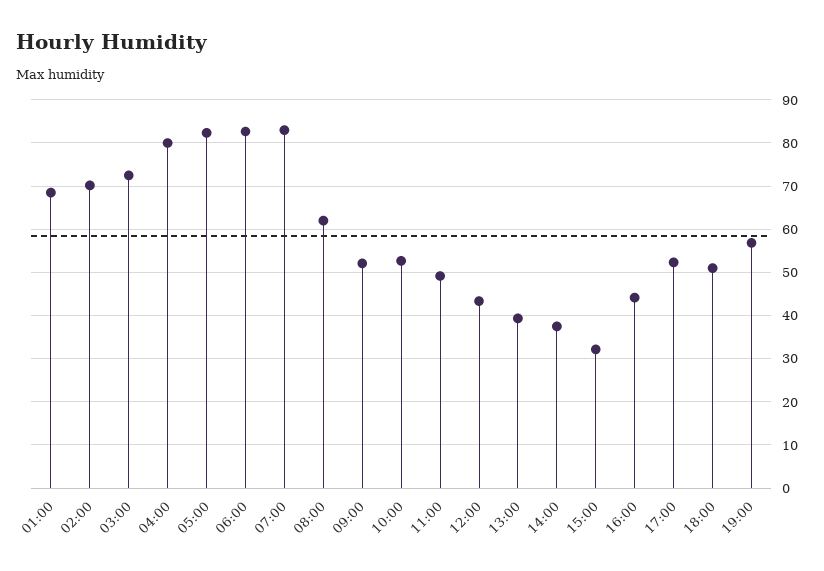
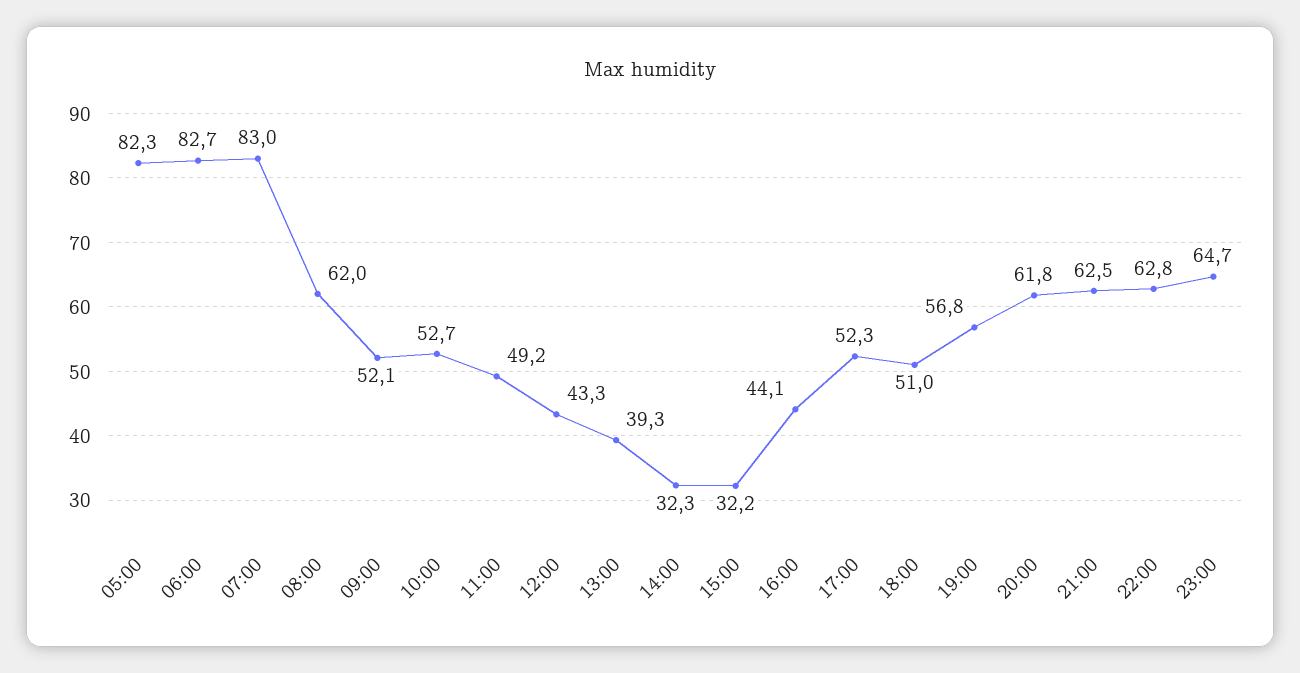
01:00: 68 -> none
02:00: 70 -> none
03:00: 72 -> none
04:00: 80 -> none
14:00: 38 -> 32.3
20:00: none -> 61.8
21:00: none -> 62.5
22:00: none -> 62.8
23:00: none -> 64.7

